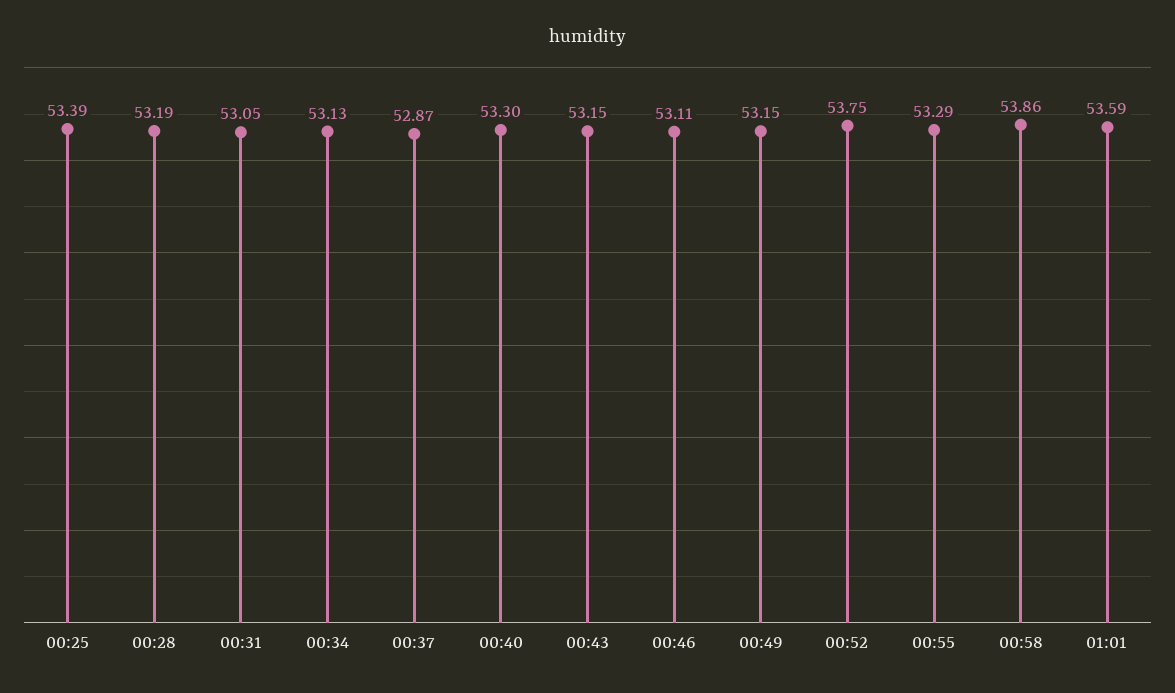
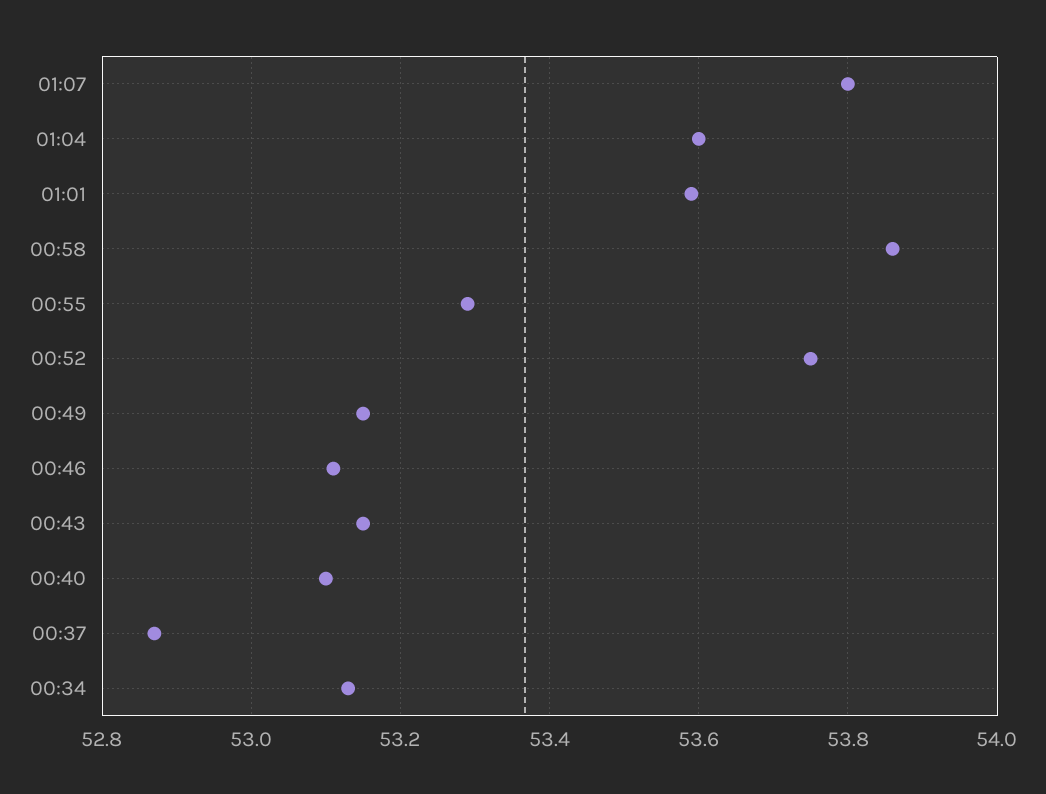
00:25: 53.39 -> none
00:28: 53.19 -> none
00:31: 53.05 -> none
00:40: 53.3 -> 53.1
01:07: none -> 53.8
01:04: none -> 53.6

